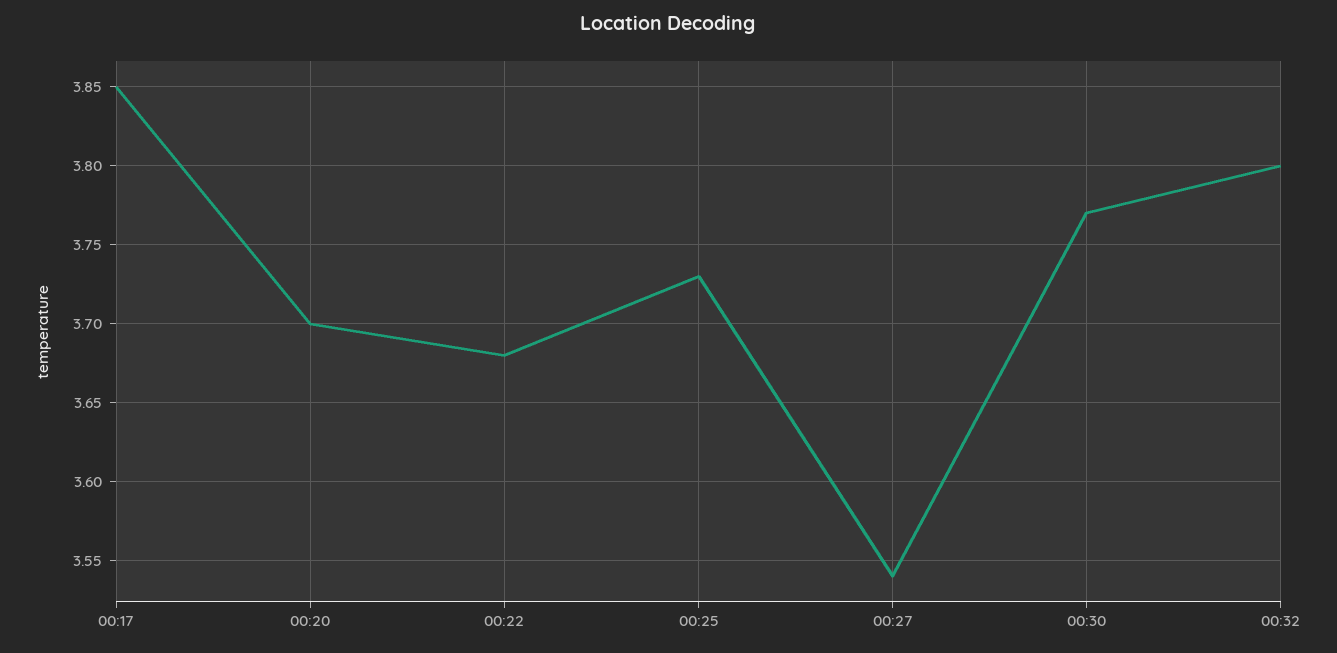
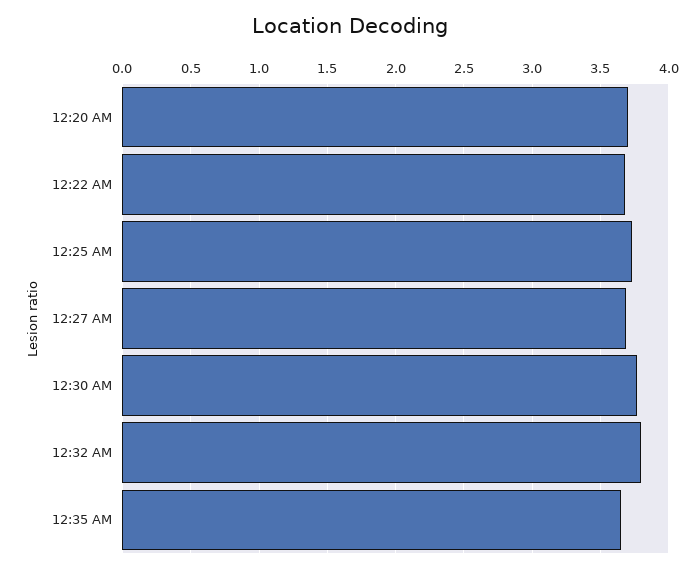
00:17: 3.85 -> none
00:27: 3.54 -> 3.7
12:35 AM: none -> 3.65

